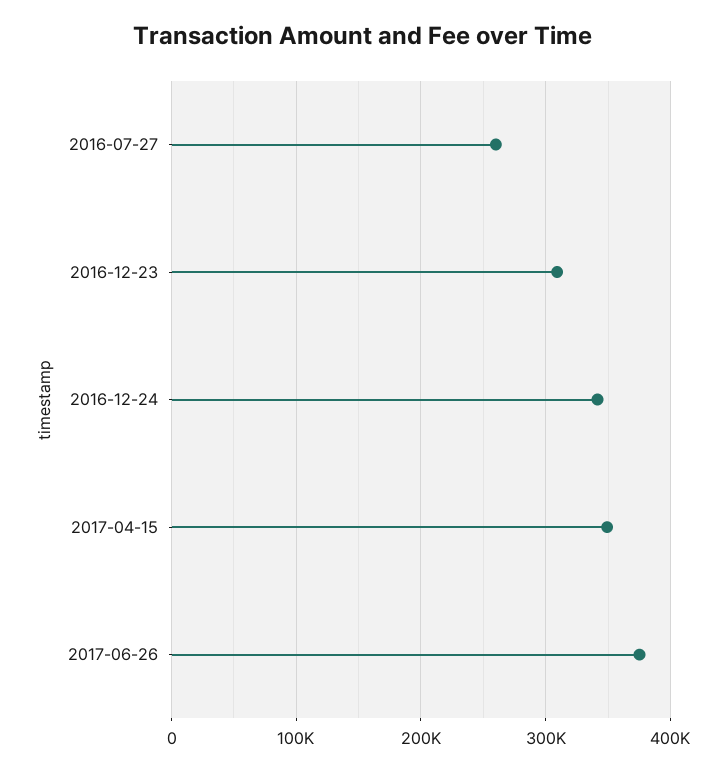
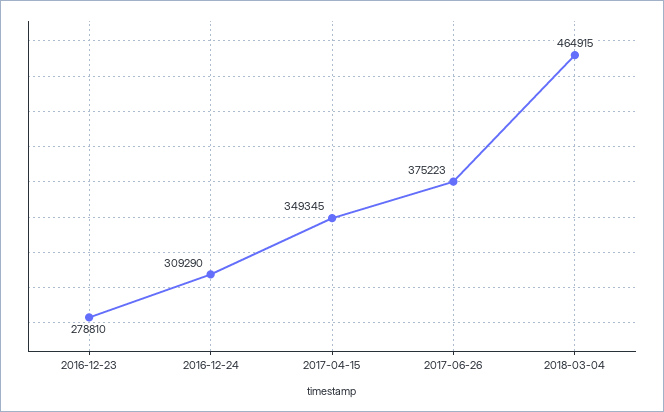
2016-07-27: 260000 -> none
2016-12-23: 310000 -> 278810
2016-12-24: 340000 -> 309290
2018-03-04: none -> 464915

